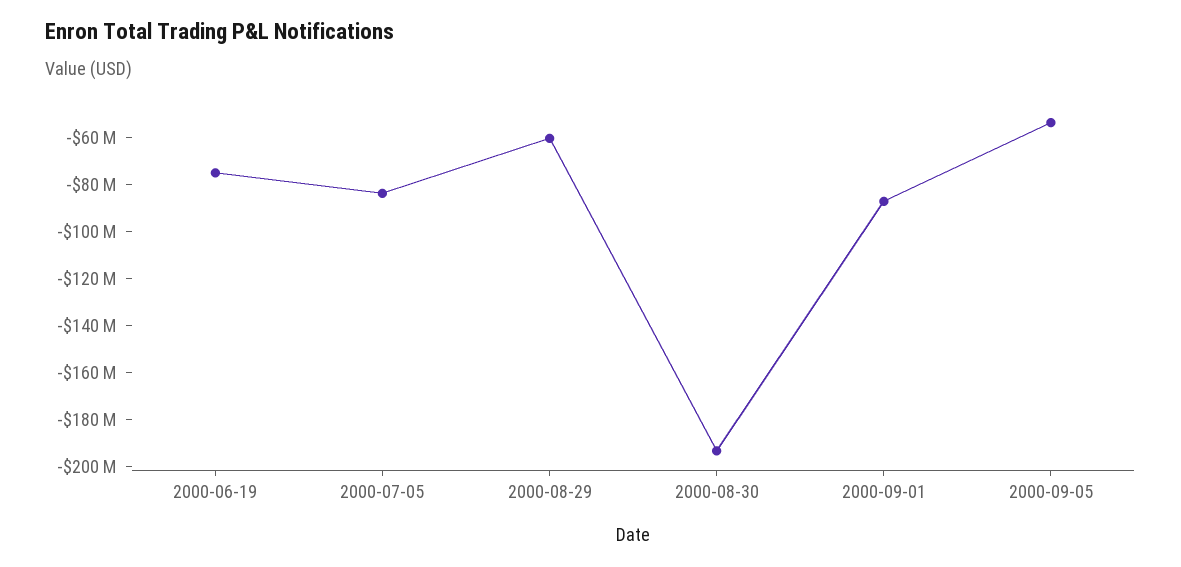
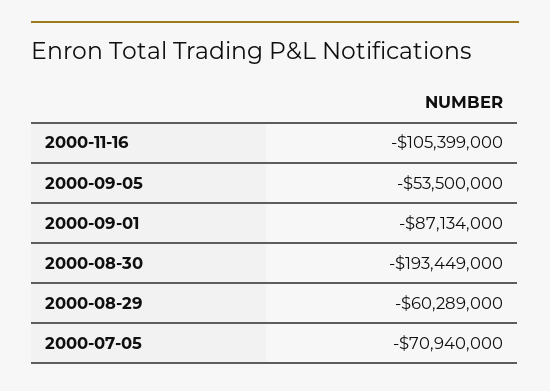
2000-06-19: -75000000 -> none
2000-07-05: -85000000 -> -70940000
2000-11-16: none -> -105399000

